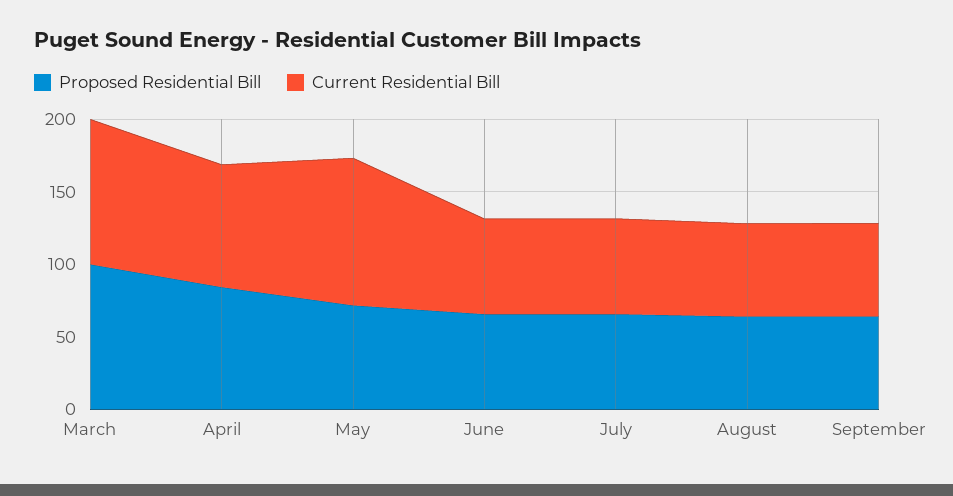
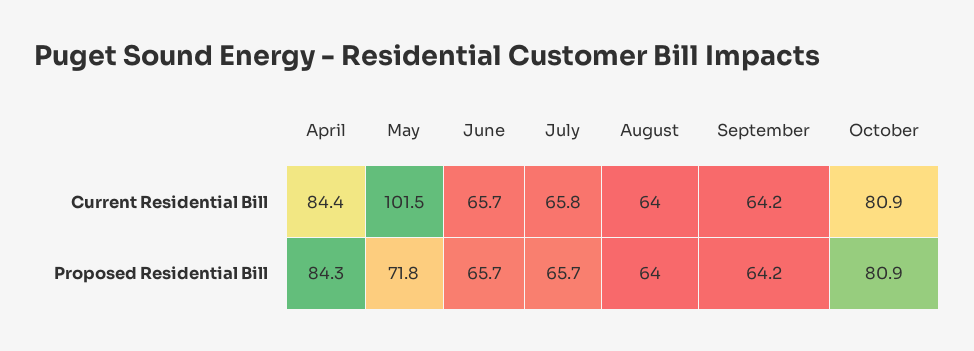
Proposed Residential Bill, March: 100 -> none
Current Residential Bill, March: 100 -> none
Current Residential Bill, October: none -> 80.9
Proposed Residential Bill, October: none -> 80.9

